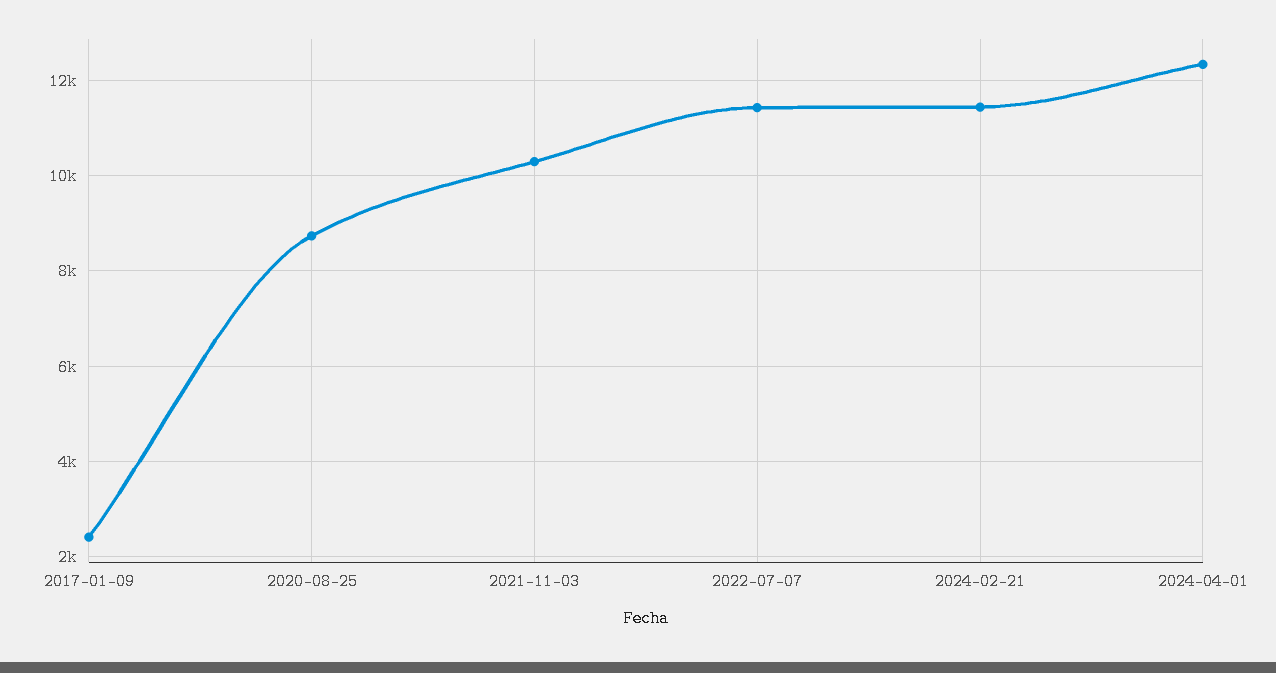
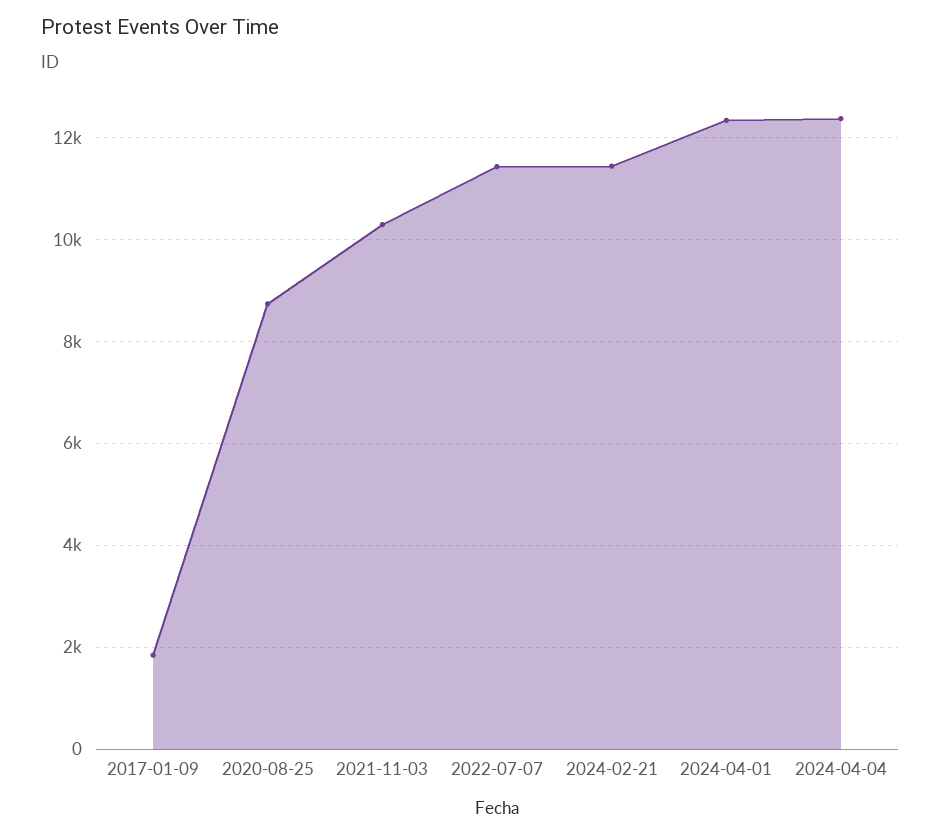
2017-01-09: 2400 -> 1800
2024-04-04: none -> 12400

